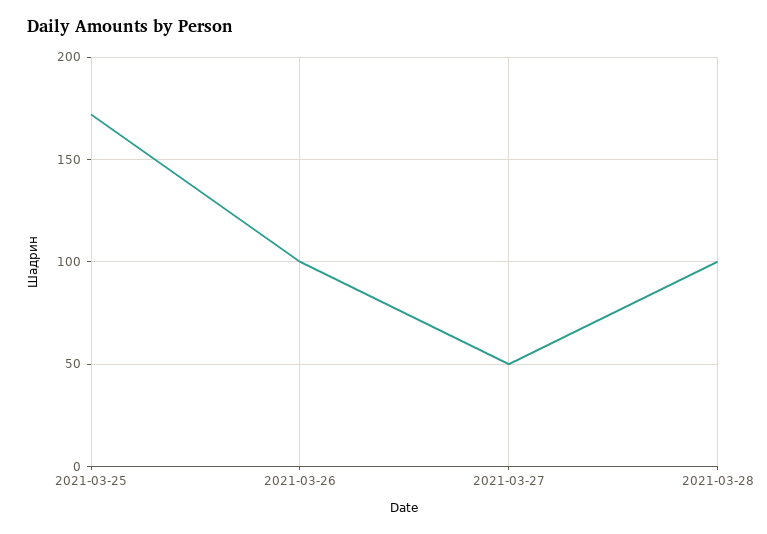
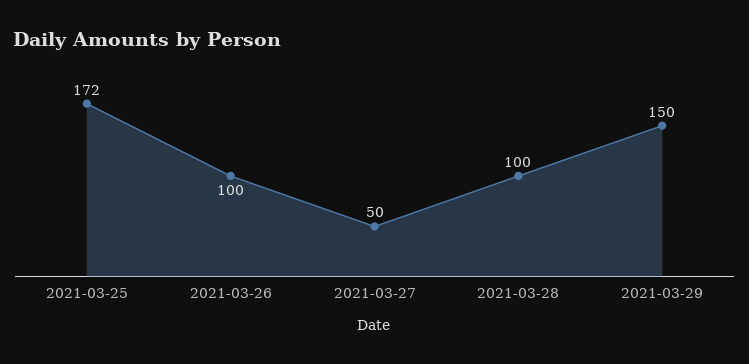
2021-03-29: none -> 150

